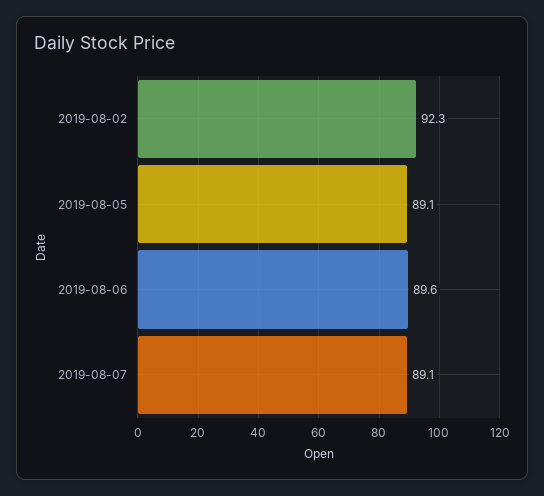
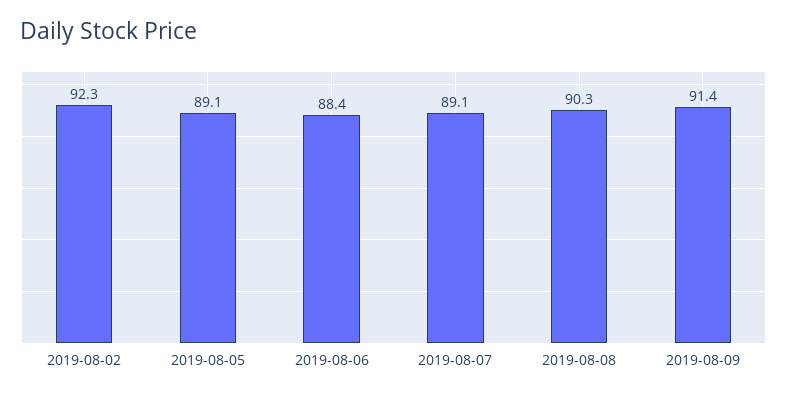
2019-08-06: 89.6 -> 88.4
2019-08-08: none -> 90.3
2019-08-09: none -> 91.4

